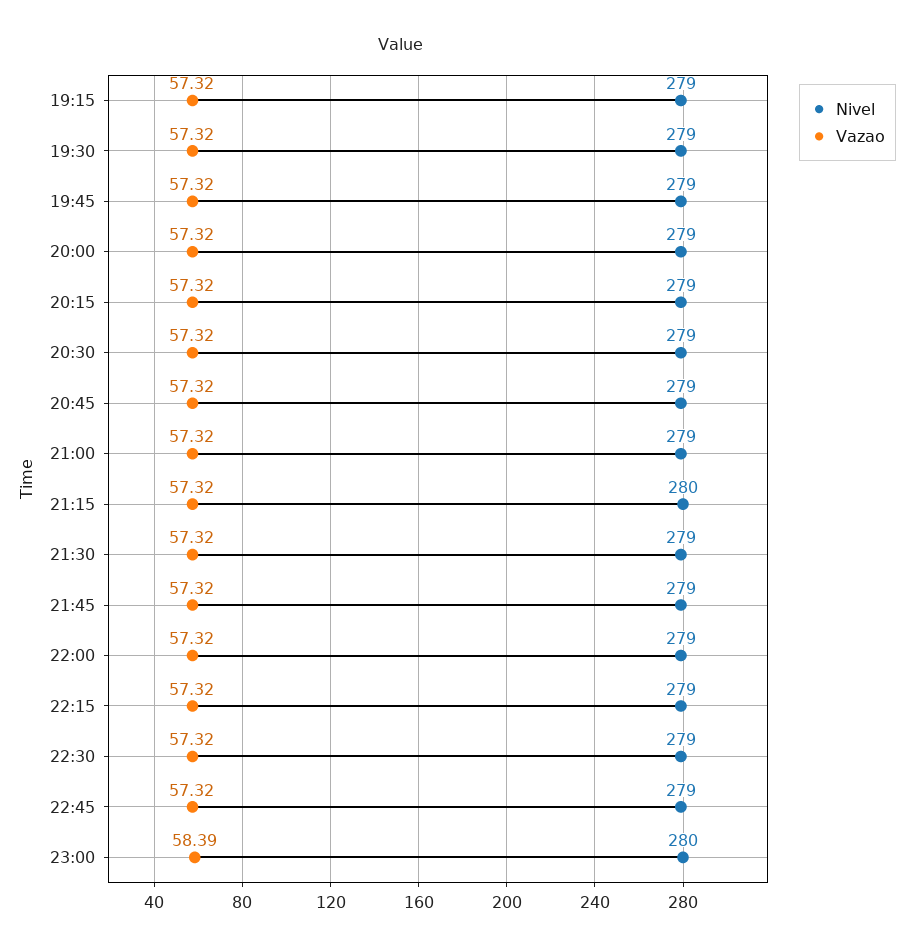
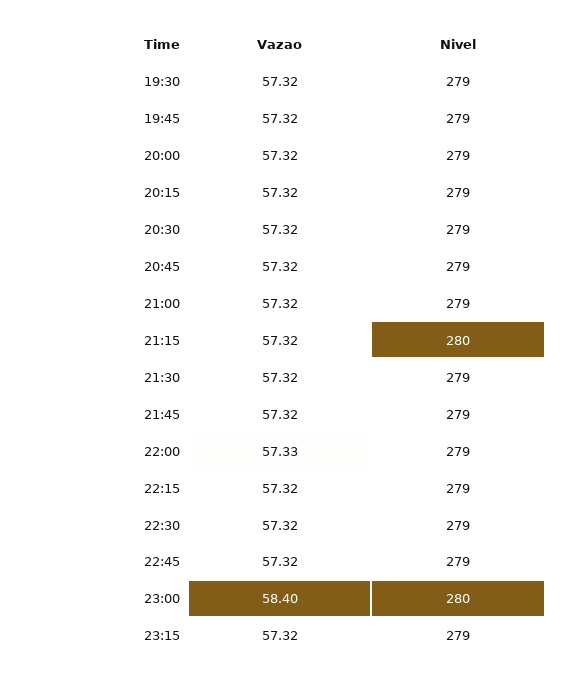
Nivel, 19:15: 279 -> none
Vazao, 19:15: 57.32 -> none
Vazao, 22:00: 57.32 -> 57.33
Vazao, 23:00: 58.39 -> 58.4
Vazao, 23:15: none -> 57.32
Nivel, 23:15: none -> 279

